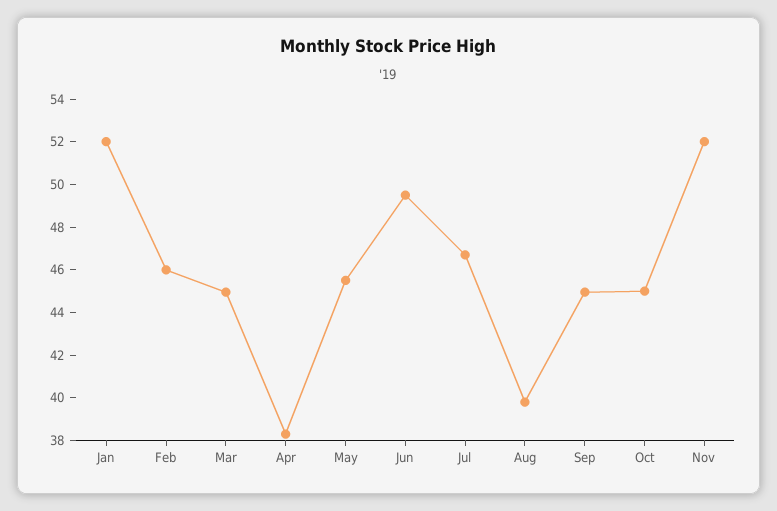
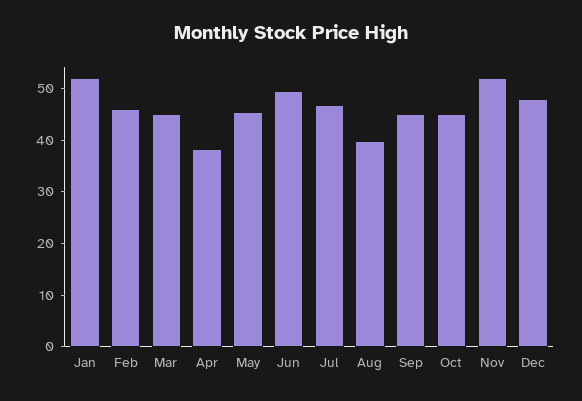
Dec: none -> 48

